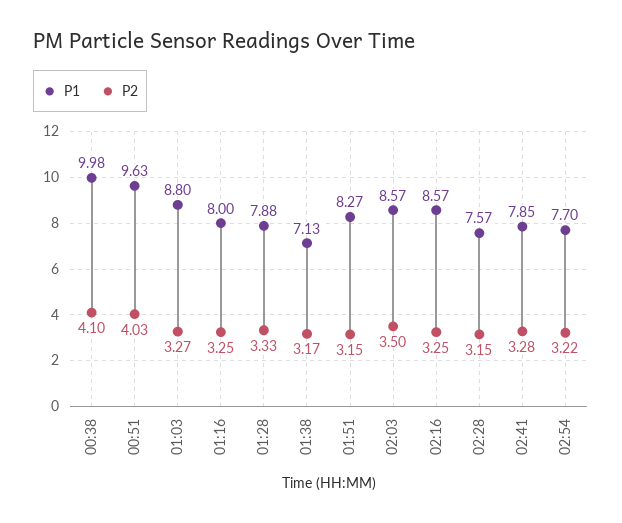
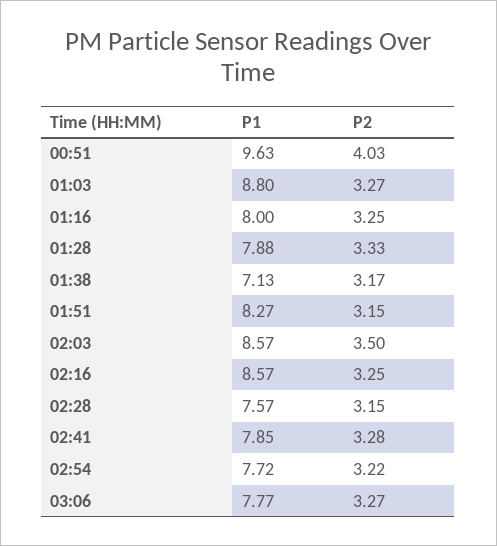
P1, 00:38: 9.98 -> none
P2, 00:38: 4.1 -> none
P1, 02:54: 7.7 -> 7.72
P1, 03:06: none -> 7.77
P2, 03:06: none -> 3.27

